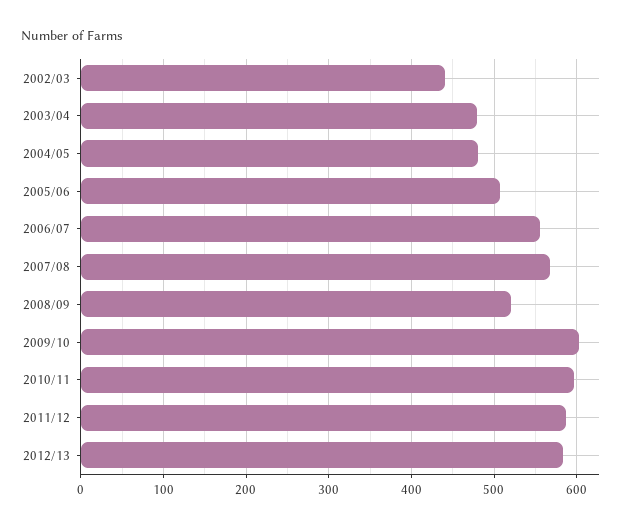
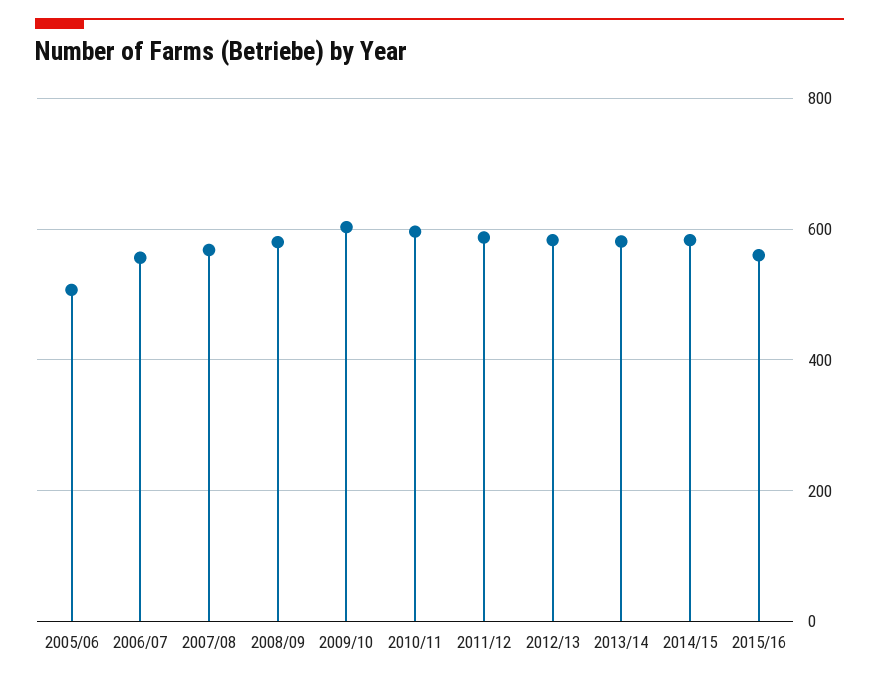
2002/03: 440 -> none
2003/04: 480 -> none
2004/05: 480 -> none
2008/09: 520 -> 580
2013/14: none -> 580
2014/15: none -> 580
2015/16: none -> 560

